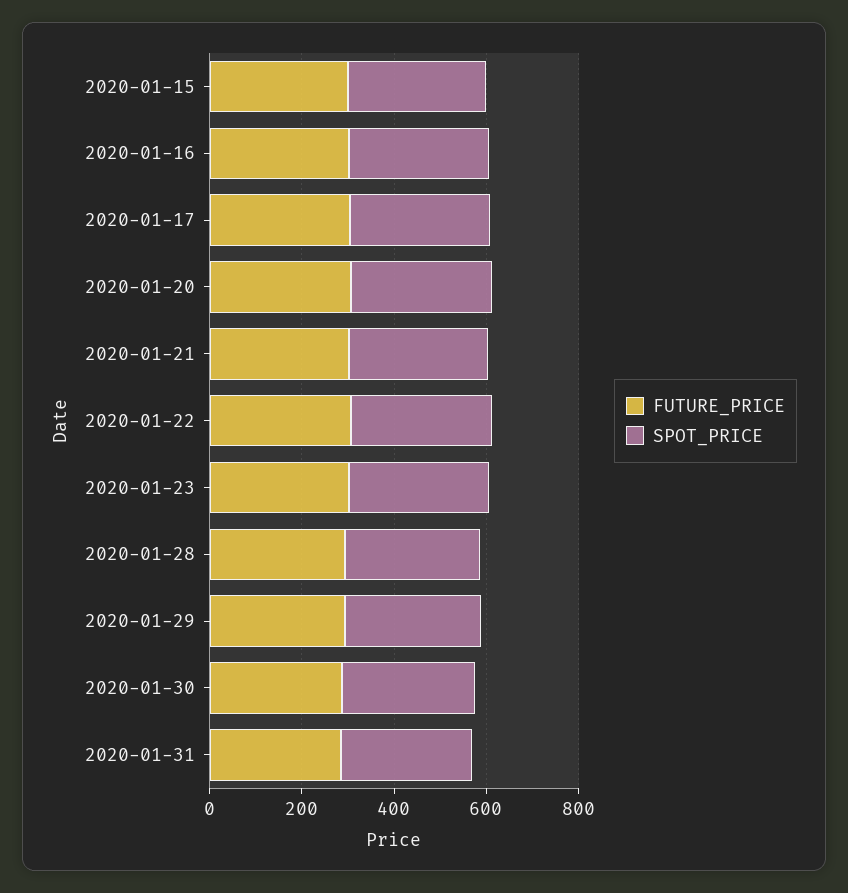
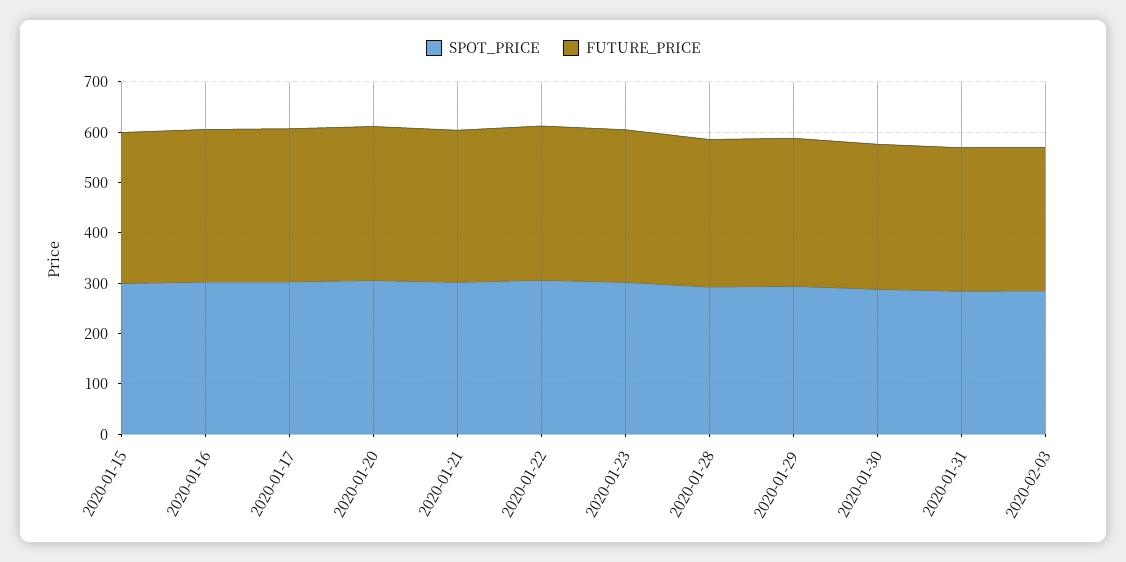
SPOT_PRICE, 2020-02-03: none -> 280
FUTURE_PRICE, 2020-02-03: none -> 280

